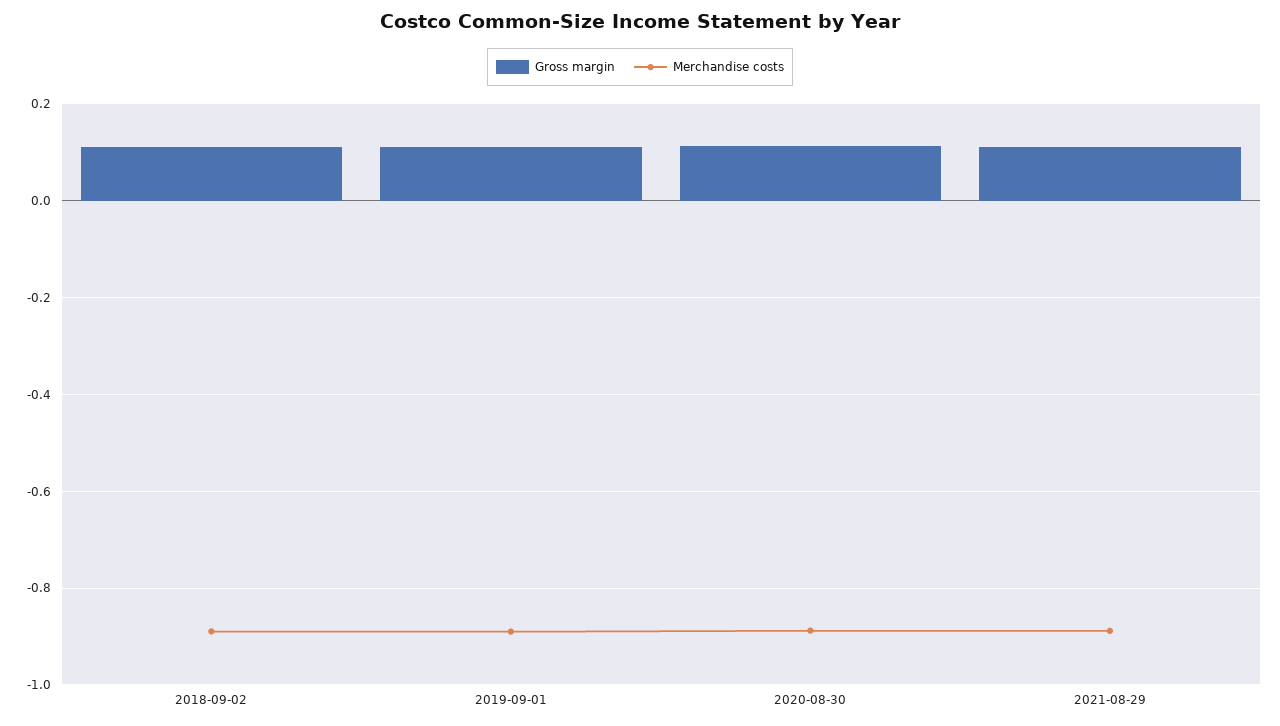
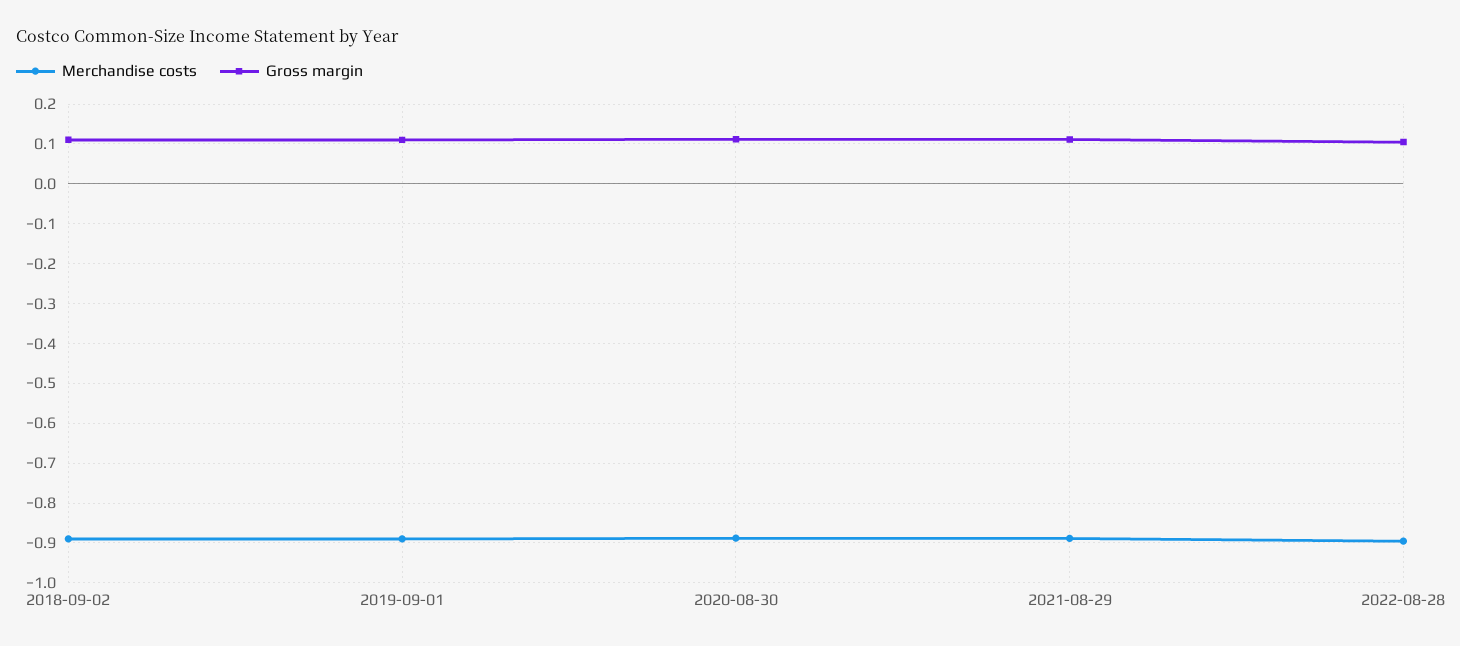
Merchandise costs, 2022-08-28: none -> -0.9
Gross margin, 2022-08-28: none -> 0.1

